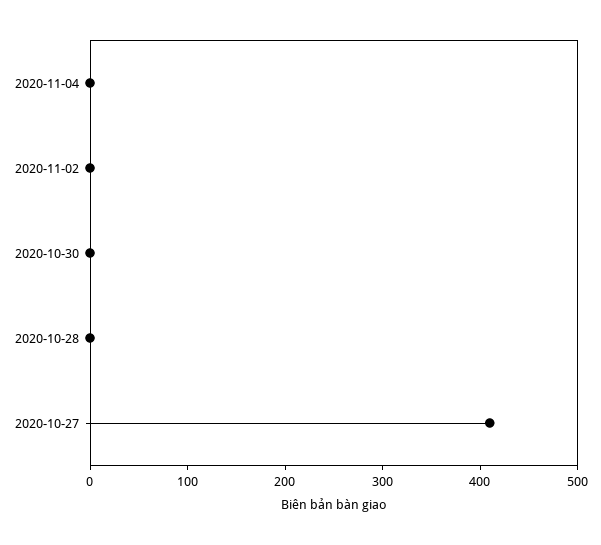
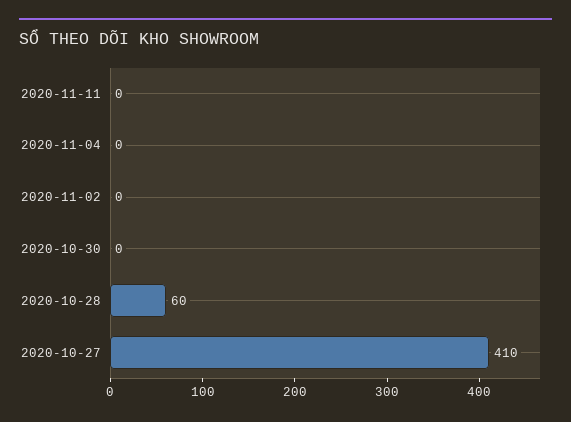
2020-10-28: 0 -> 60
2020-11-11: none -> 0

